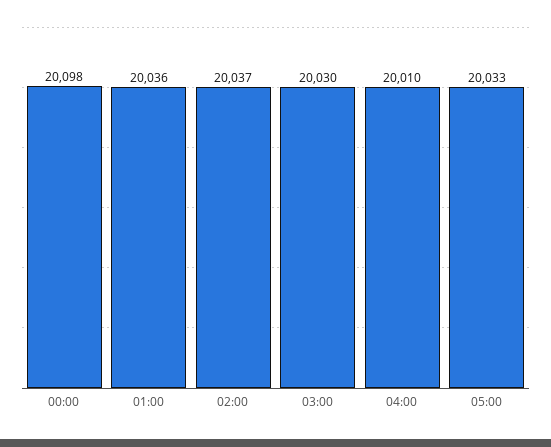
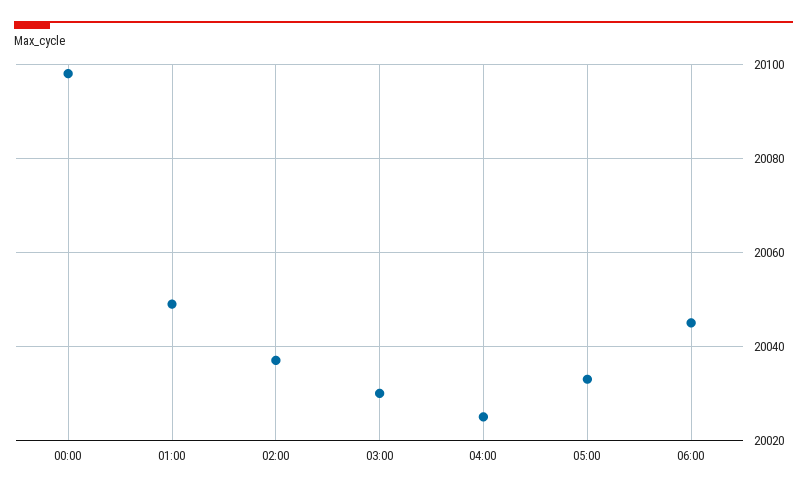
01:00: 20036 -> 20050
04:00: 20010 -> 20025
06:00: none -> 20045

